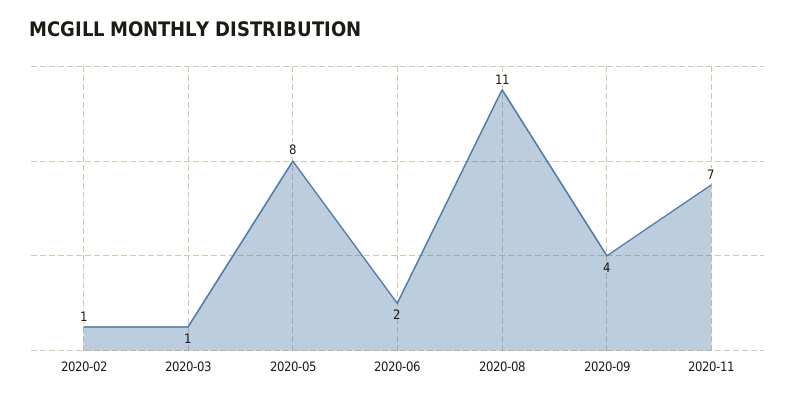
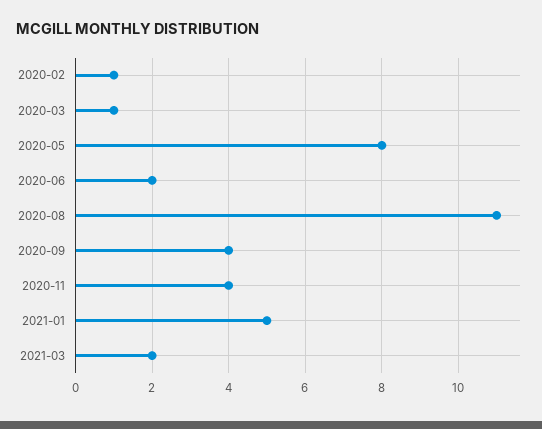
2020-11: 7 -> 4
2021-01: none -> 5
2021-03: none -> 2

